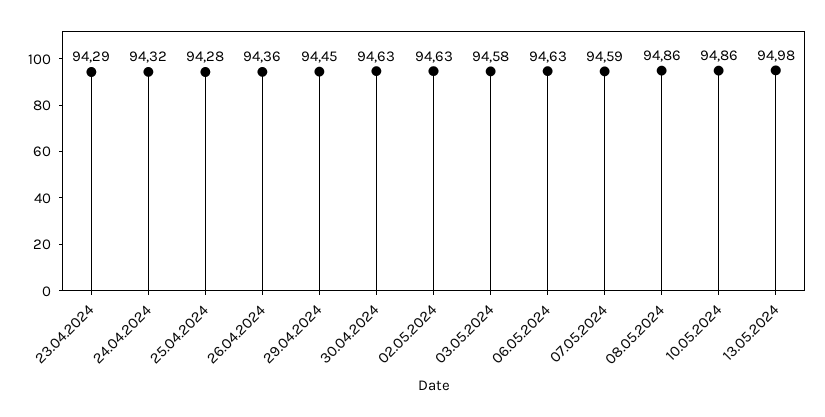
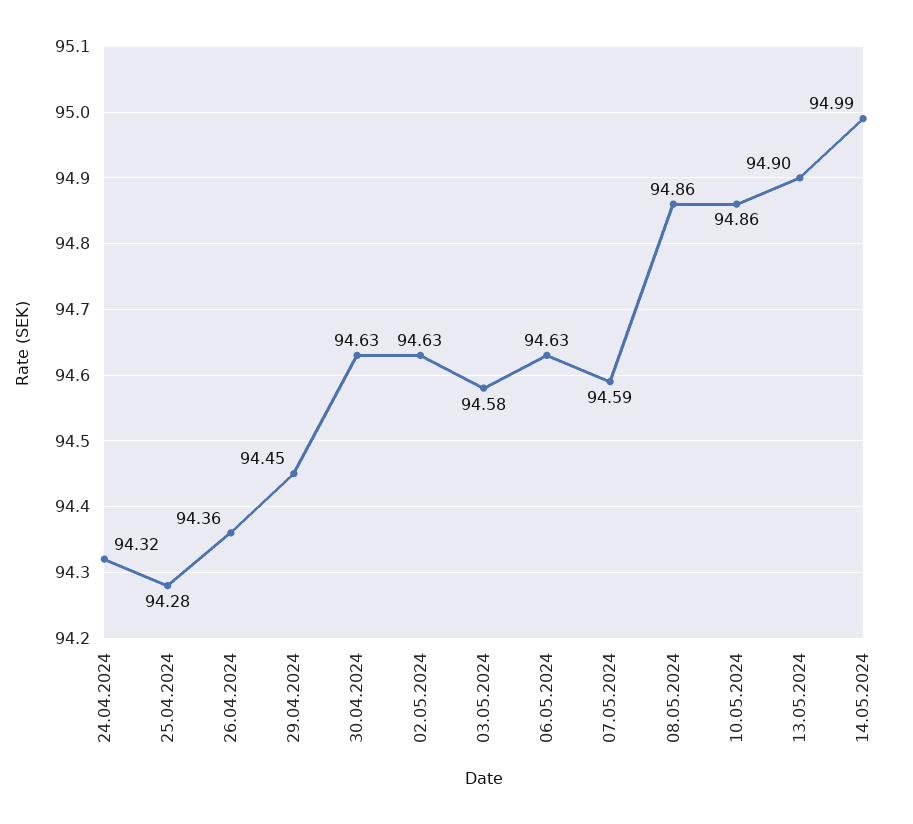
23.04.2024: 94.29 -> none
13.05.2024: 94.98 -> 94.9
14.05.2024: none -> 94.99

